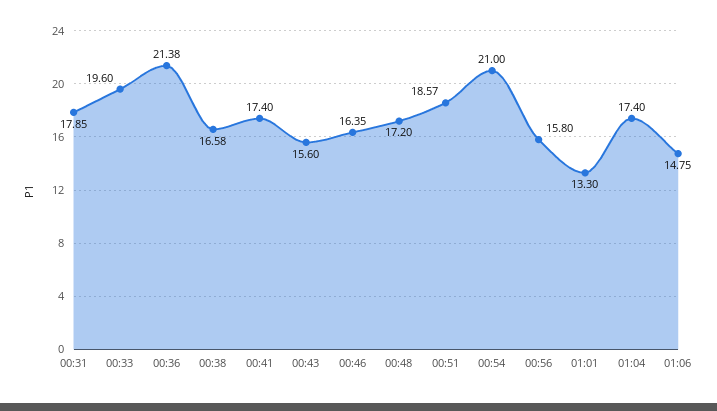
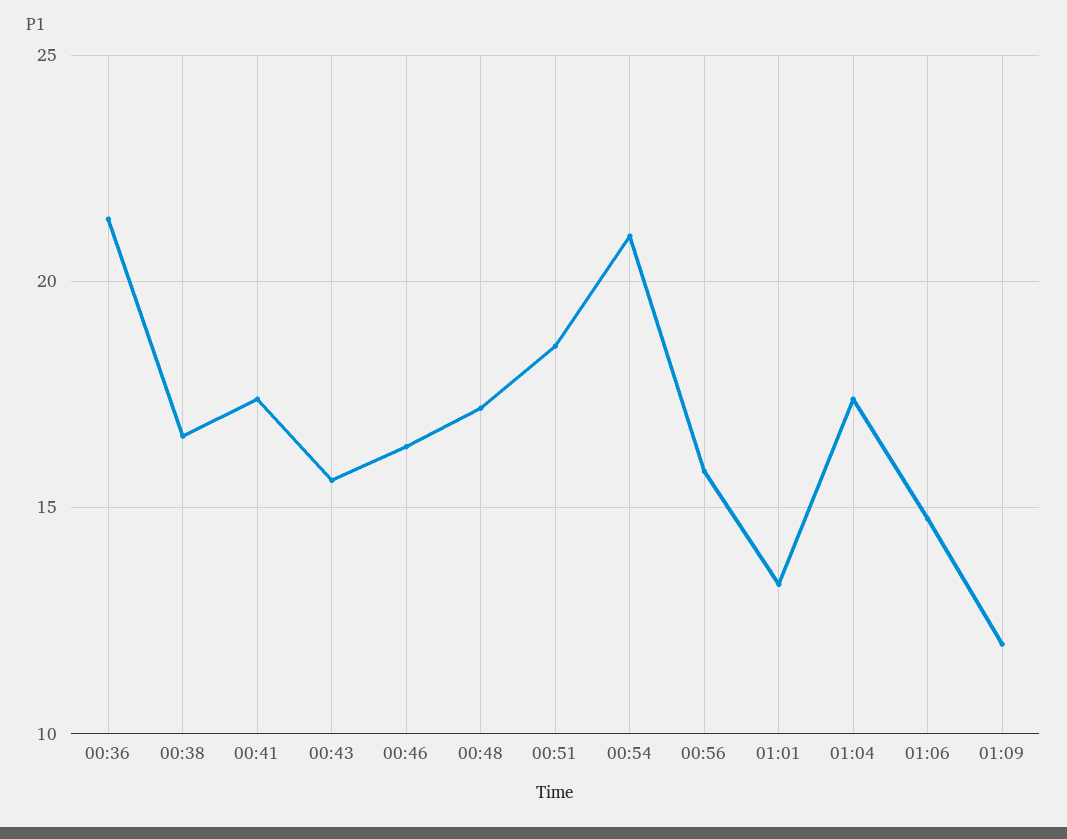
00:31: 17.85 -> none
00:33: 19.6 -> none
01:09: none -> 12

